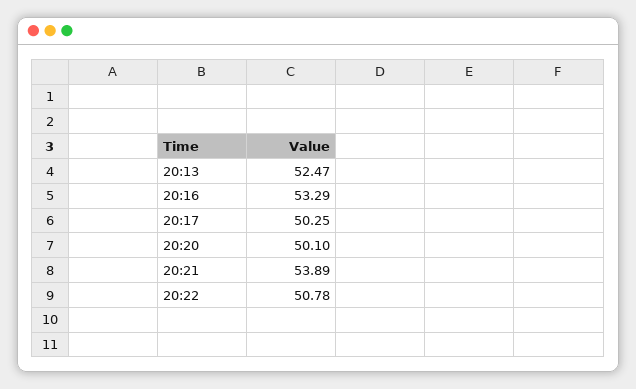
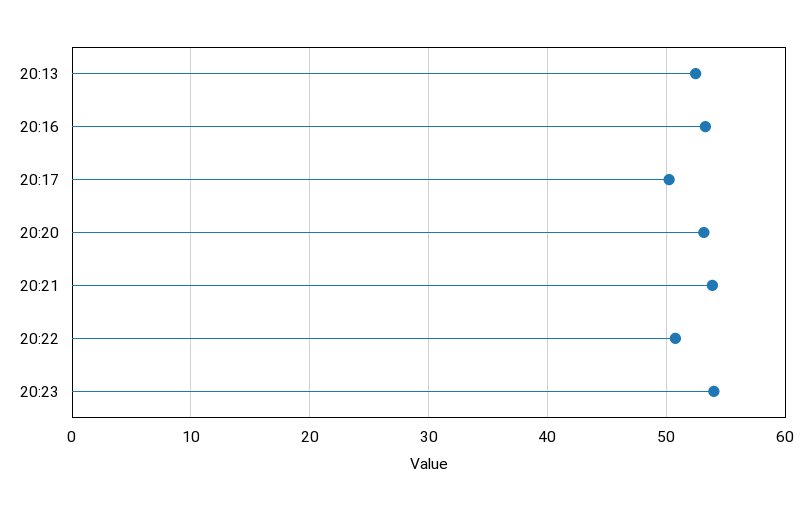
20:20: 50.1 -> 53
20:23: none -> 54

